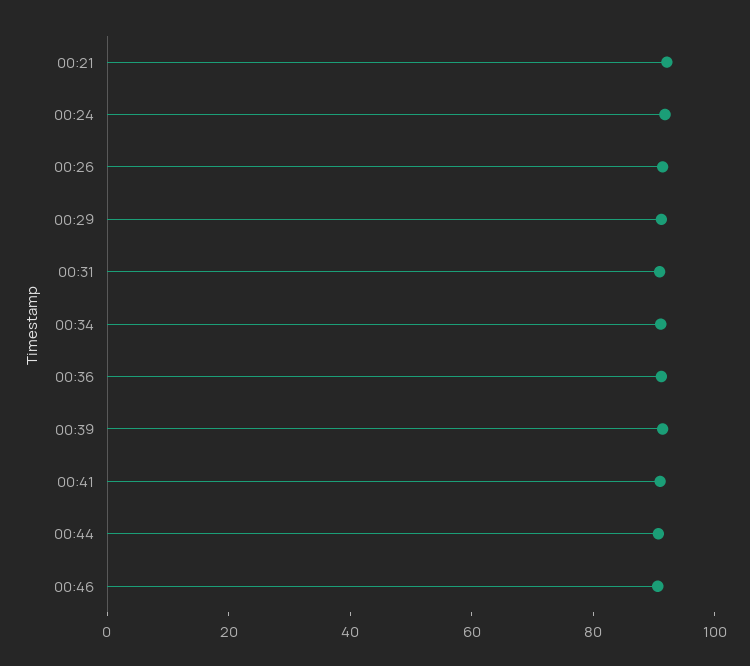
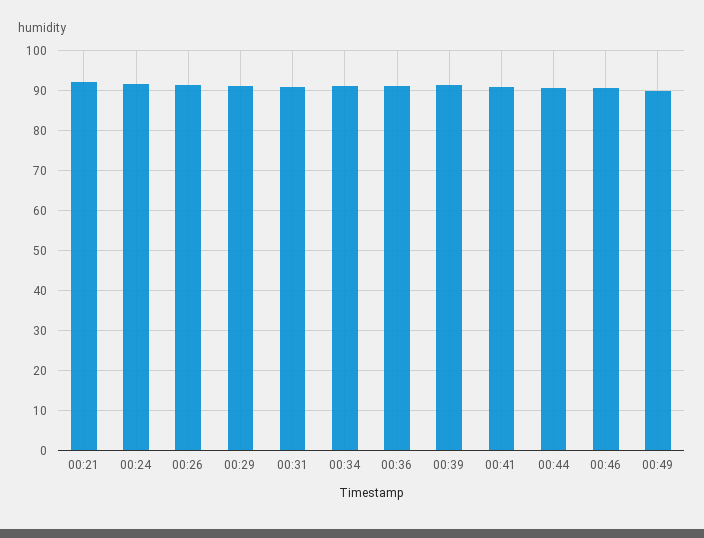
00:49: none -> 90

